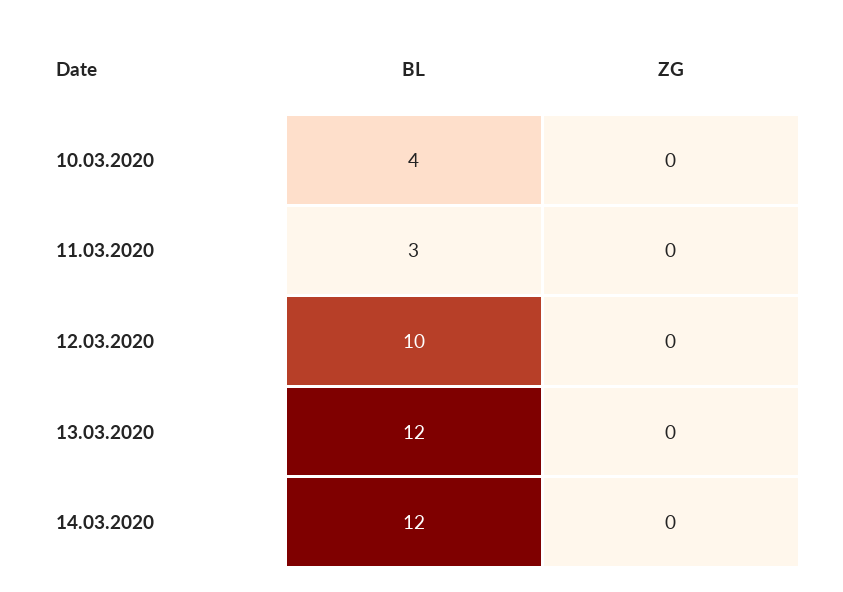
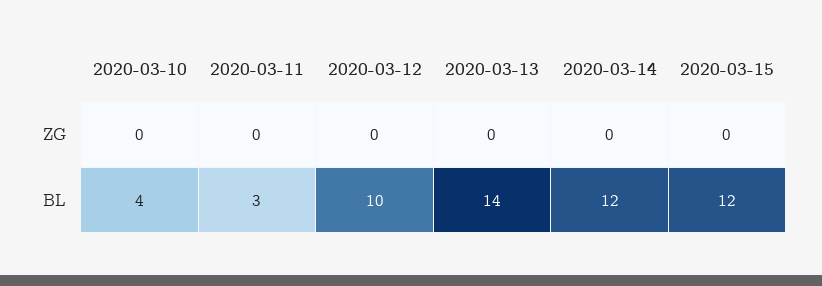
BL, 13.03.2020: 12 -> 14
ZG, 2020-03-15: none -> 0
BL, 2020-03-15: none -> 12

